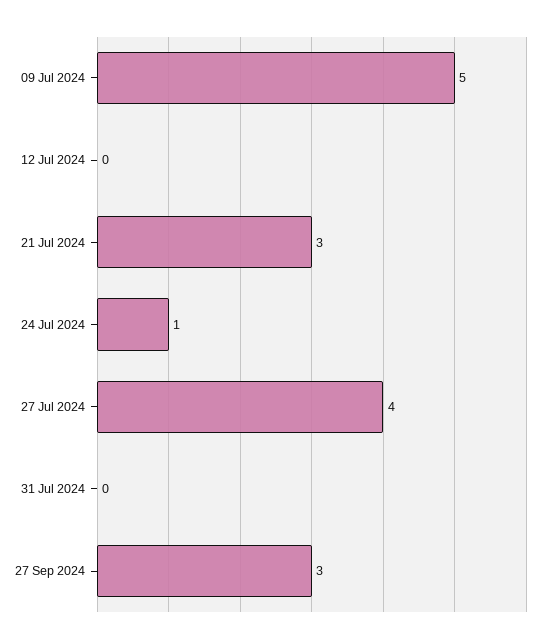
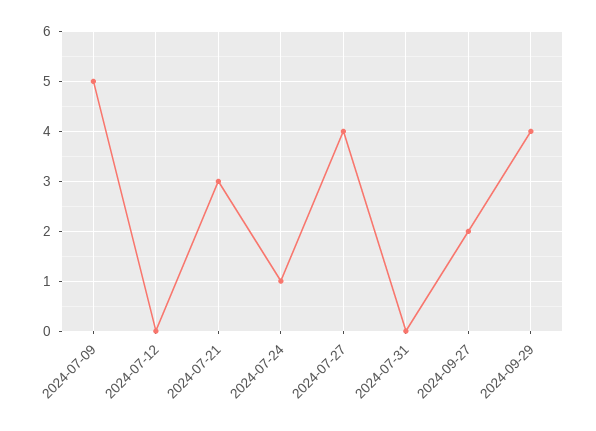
27 Sep 2024: 3 -> 2
2024-09-29: none -> 4

